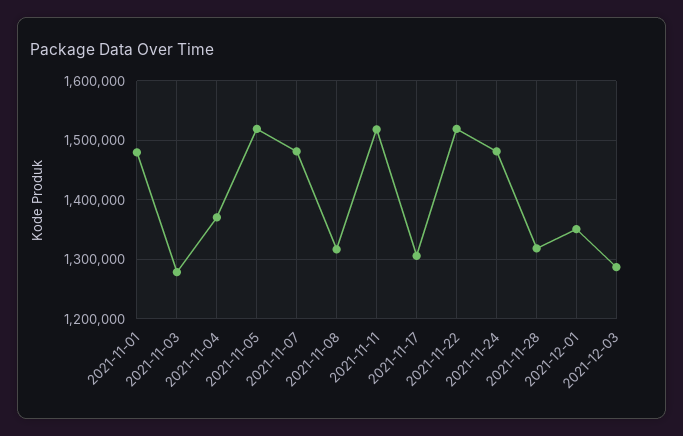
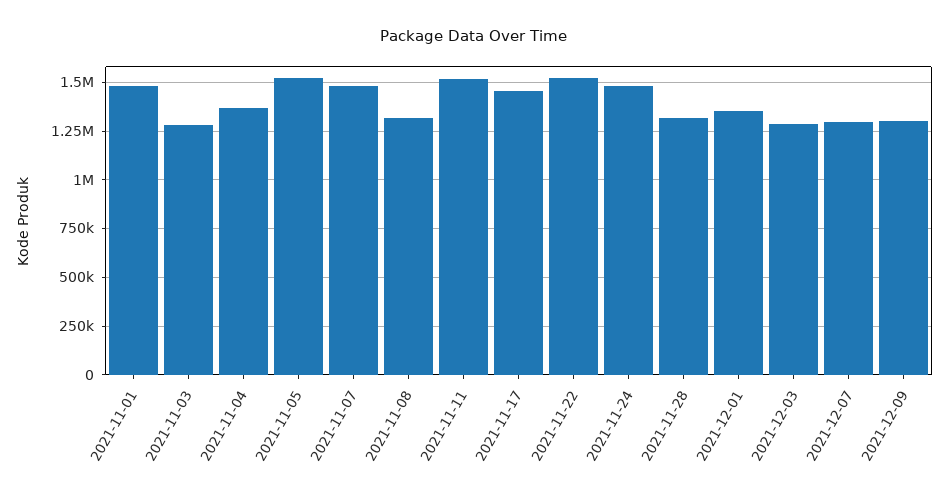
2021-11-17: 1300000 -> 1450000
2021-12-07: none -> 1300000
2021-12-09: none -> 1300000

